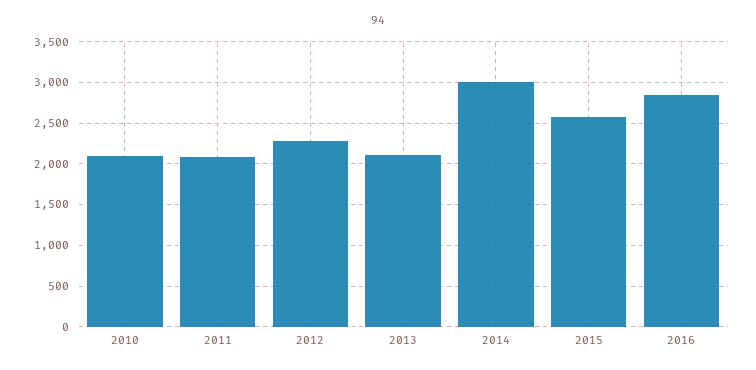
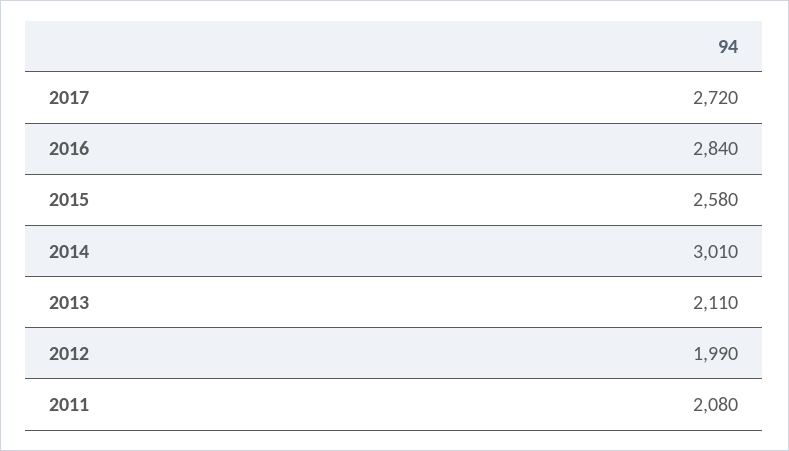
2010: 2100 -> none
2012: 2300 -> 1990
2017: none -> 2720

